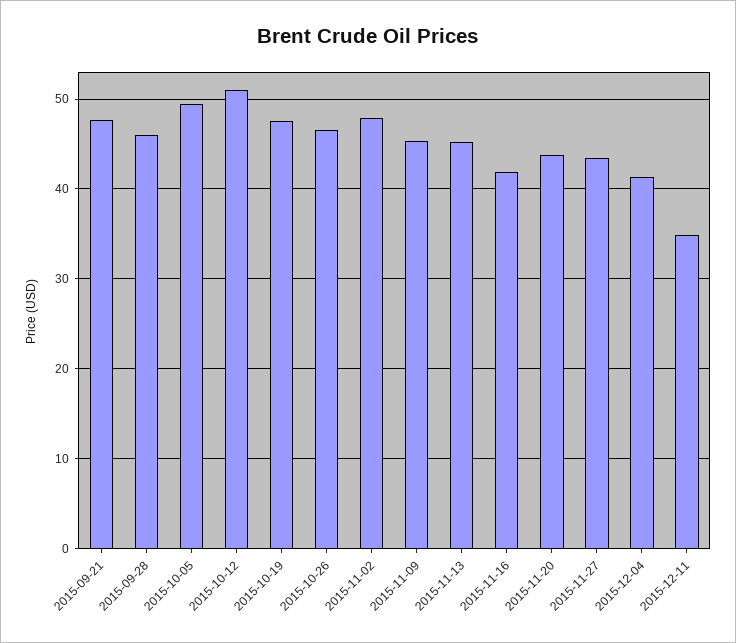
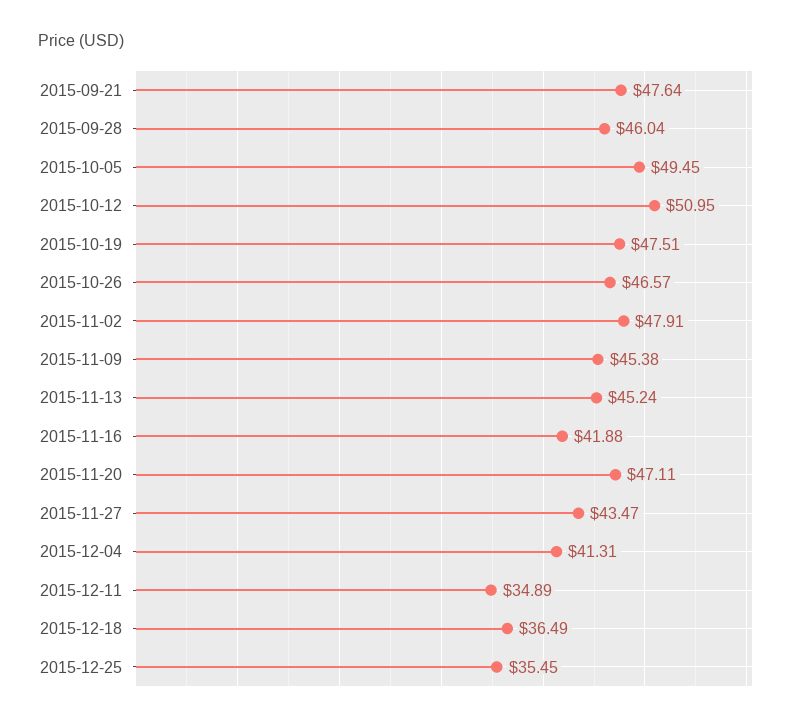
2015-11-20: 44 -> 47.11
2015-12-18: none -> 36.49
2015-12-25: none -> 35.45

